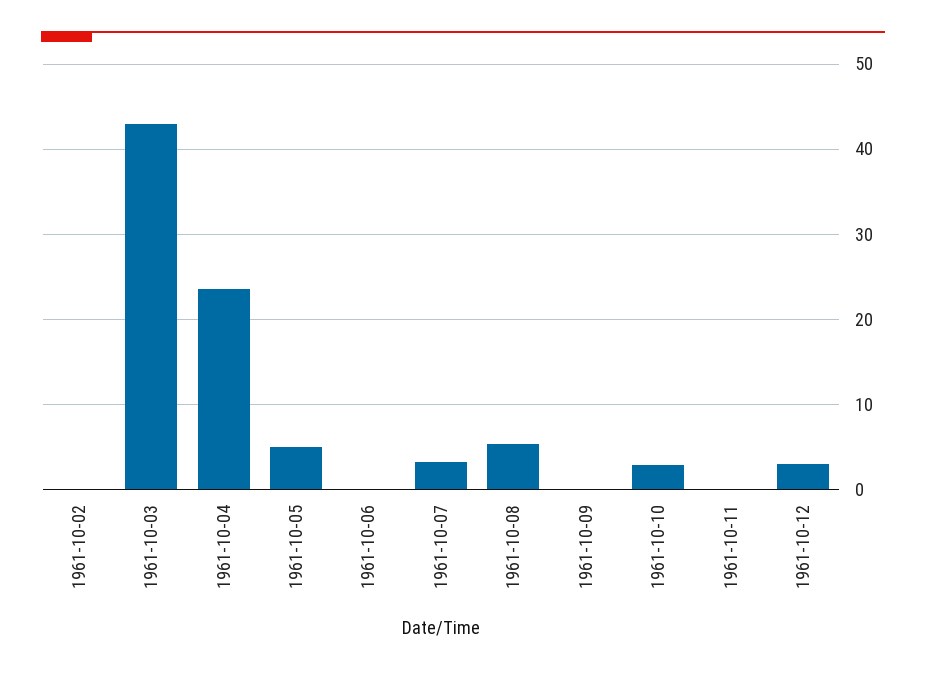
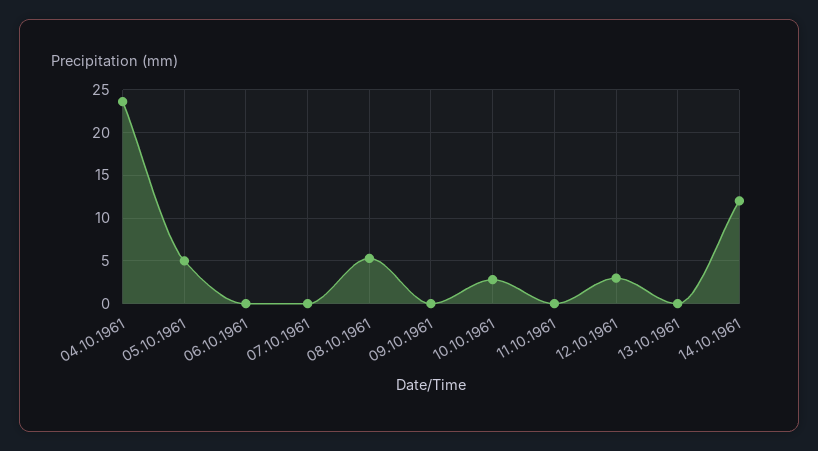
1961-10-02: 0 -> none
1961-10-03: 43 -> none
1961-10-07: 3 -> 0
13.10.1961: none -> 0
14.10.1961: none -> 12

